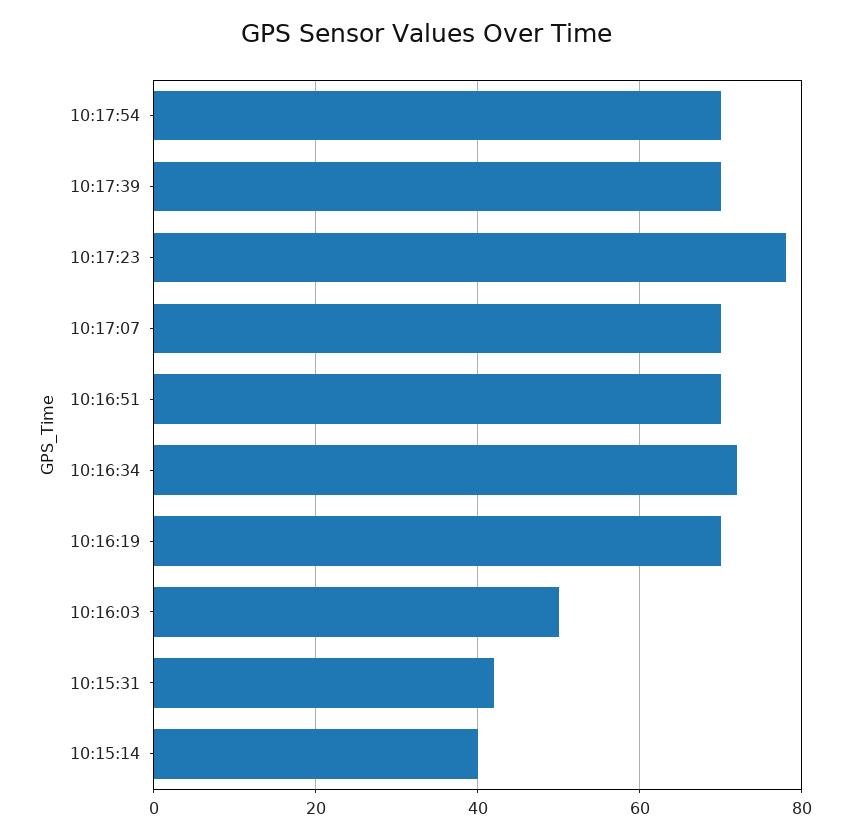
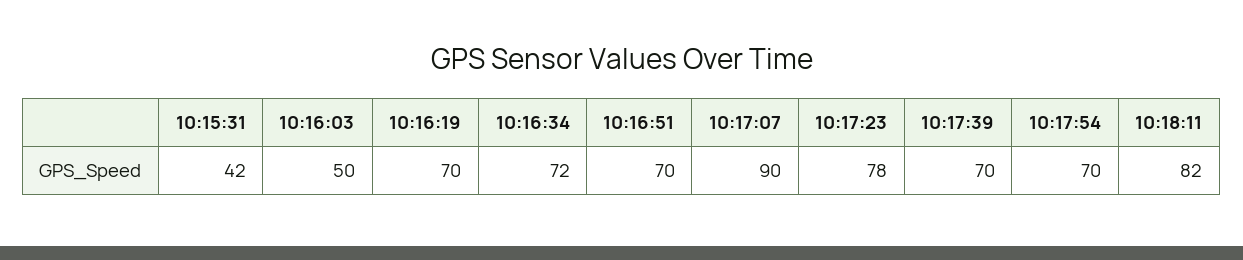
10:17:07: 70 -> 90
10:15:14: 40 -> none
10:18:11: none -> 82

